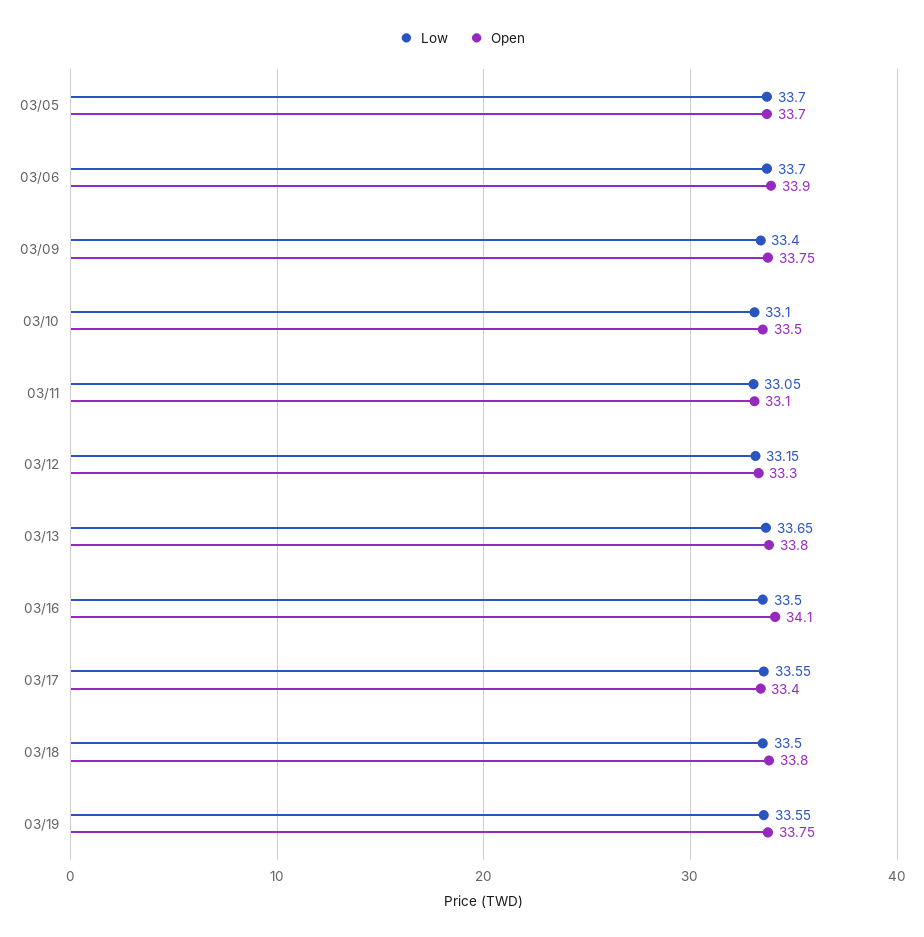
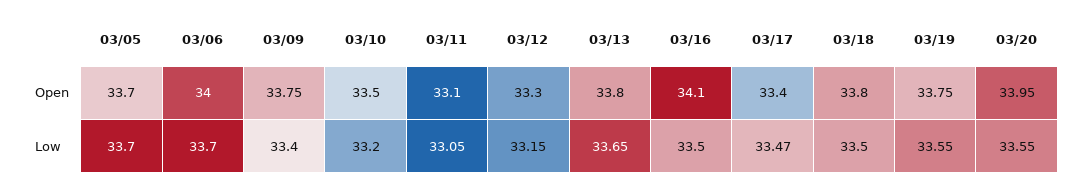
Open, 03/06: 33.9 -> 34
Low, 03/10: 33.1 -> 33.2
Low, 03/17: 33.55 -> 33.47
Open, 03/20: none -> 33.95
Low, 03/20: none -> 33.55

